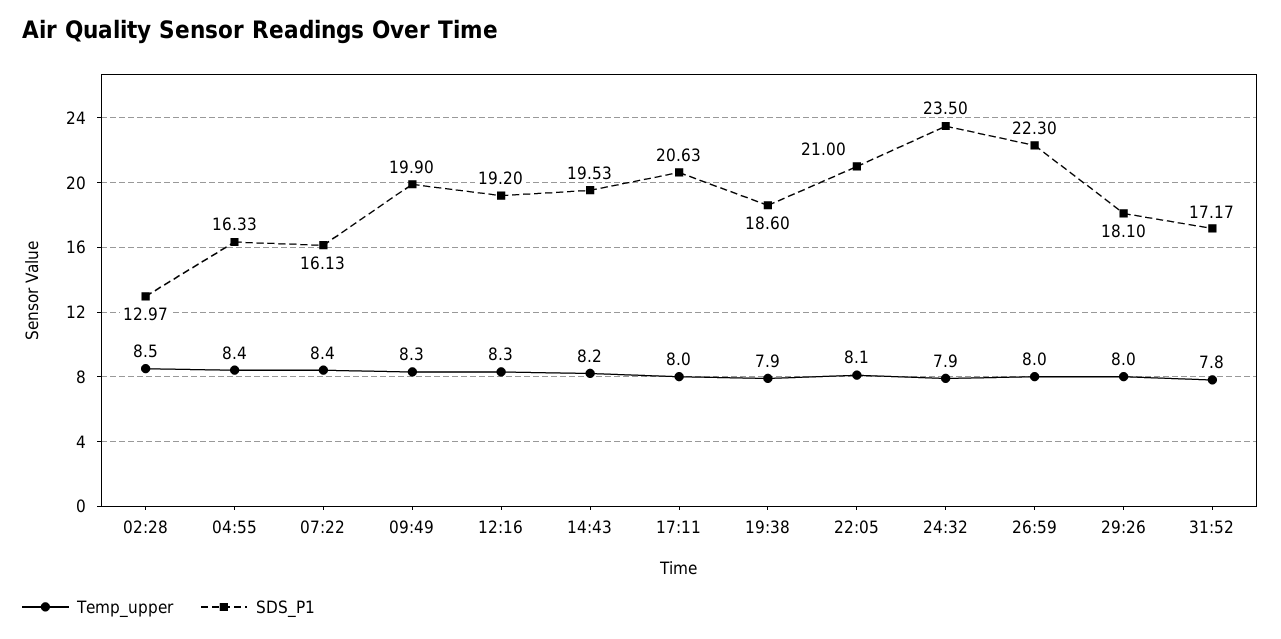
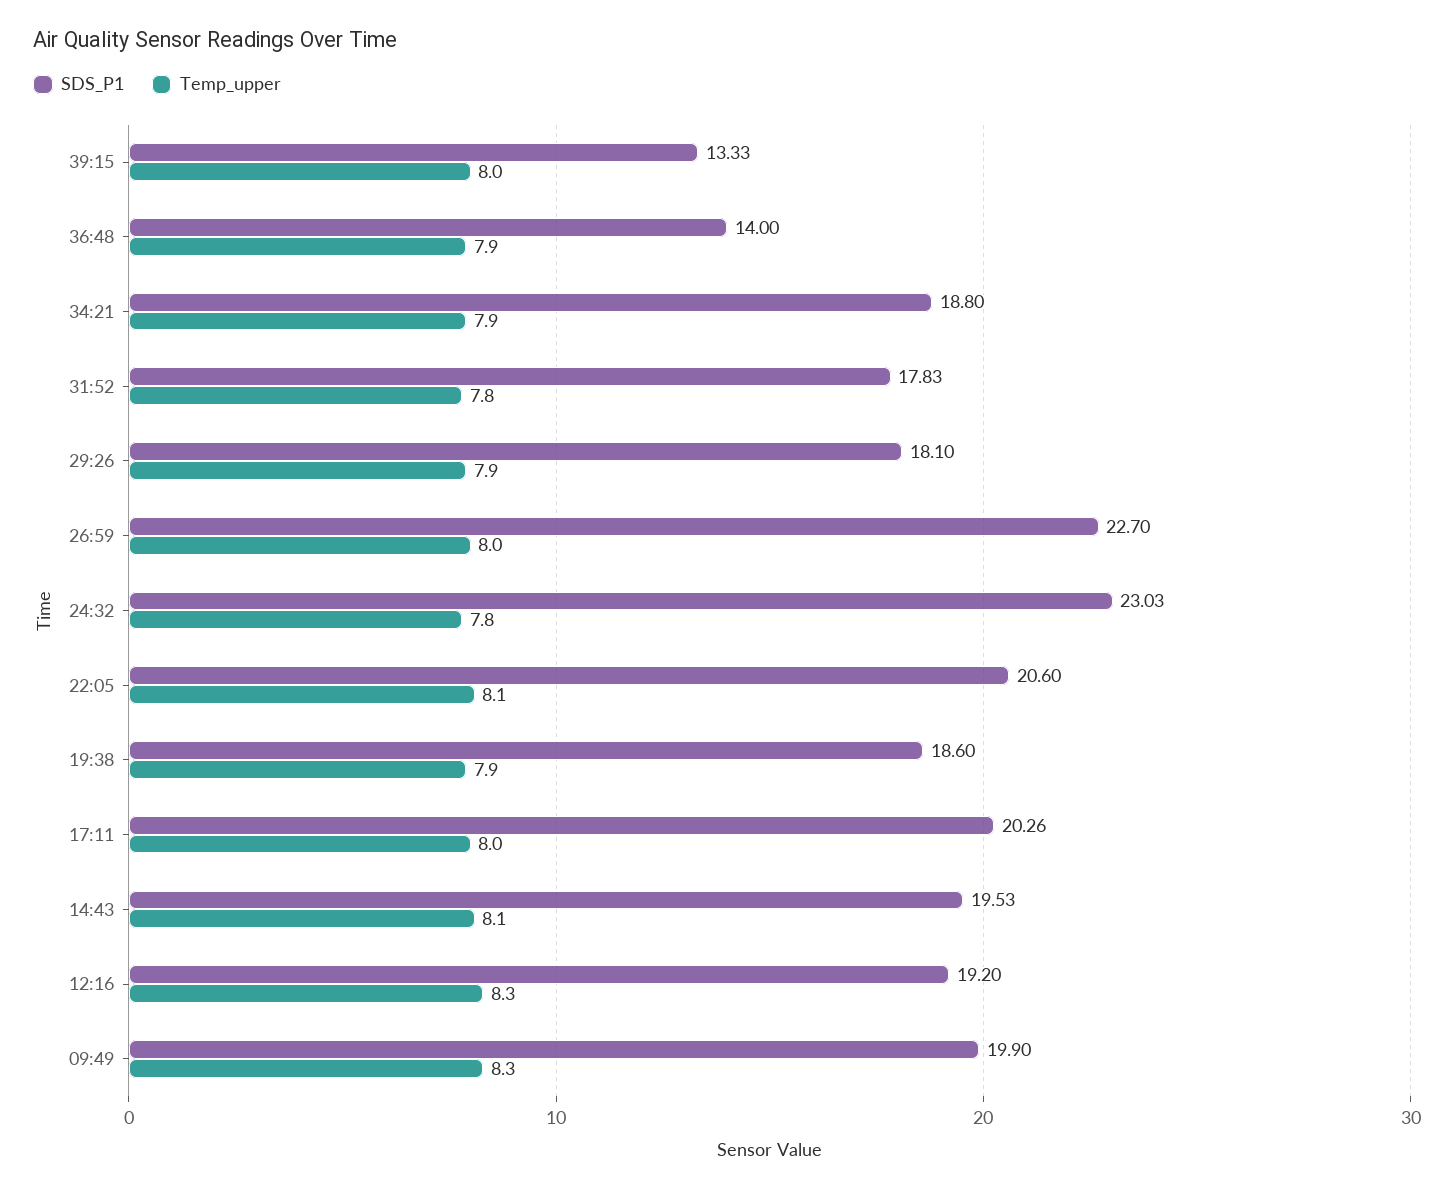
Temp_upper, 02:28: 8.5 -> none
SDS_P1, 02:28: 12.97 -> none
Temp_upper, 04:55: 8.4 -> none
SDS_P1, 04:55: 16.33 -> none
Temp_upper, 07:22: 8.4 -> none
SDS_P1, 07:22: 16.13 -> none
Temp_upper, 14:43: 8.2 -> 8.1
SDS_P1, 17:11: 20.63 -> 20.26
SDS_P1, 22:05: 21 -> 20.6
Temp_upper, 24:32: 7.9 -> 7.8
SDS_P1, 24:32: 23.5 -> 23.03
SDS_P1, 26:59: 22.3 -> 22.7
Temp_upper, 29:26: 8 -> 7.9
SDS_P1, 31:52: 17.17 -> 17.83
SDS_P1, 39:15: none -> 13.33
Temp_upper, 39:15: none -> 8
SDS_P1, 36:48: none -> 14
Temp_upper, 36:48: none -> 7.9
SDS_P1, 34:21: none -> 18.8
Temp_upper, 34:21: none -> 7.9

